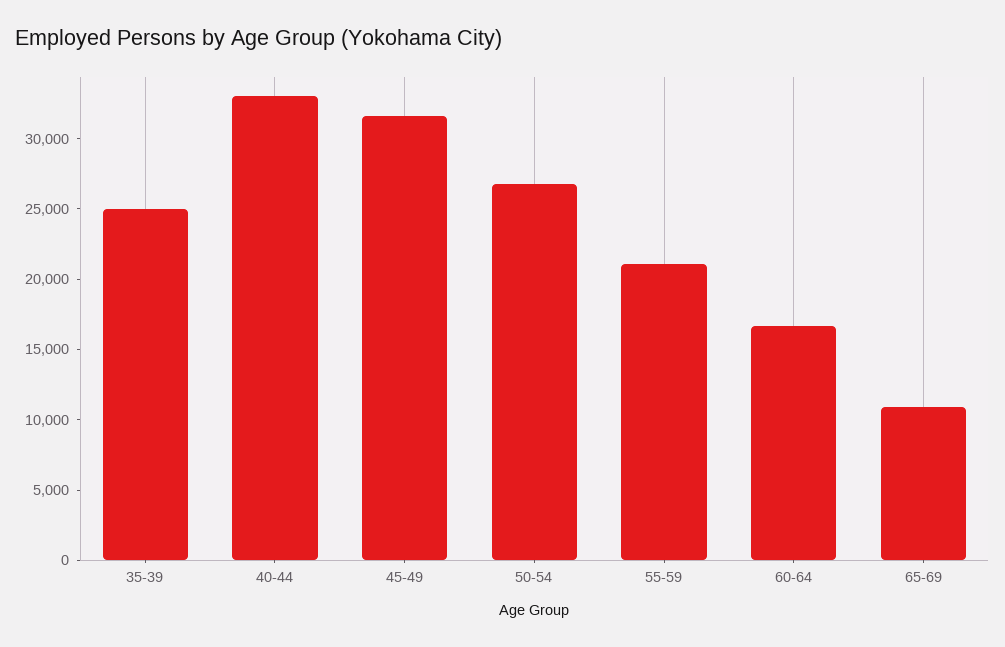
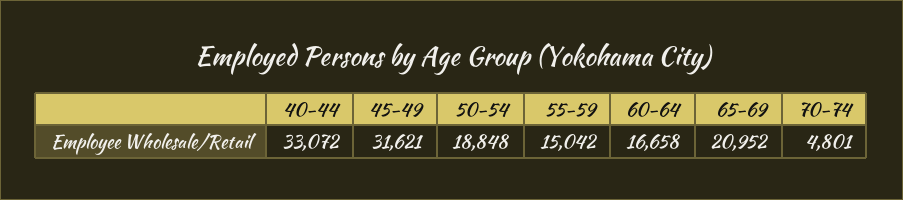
35-39: 25000 -> none
50-54: 27000 -> 18848
55-59: 21000 -> 15042
65-69: 11000 -> 20952
70-74: none -> 4801

